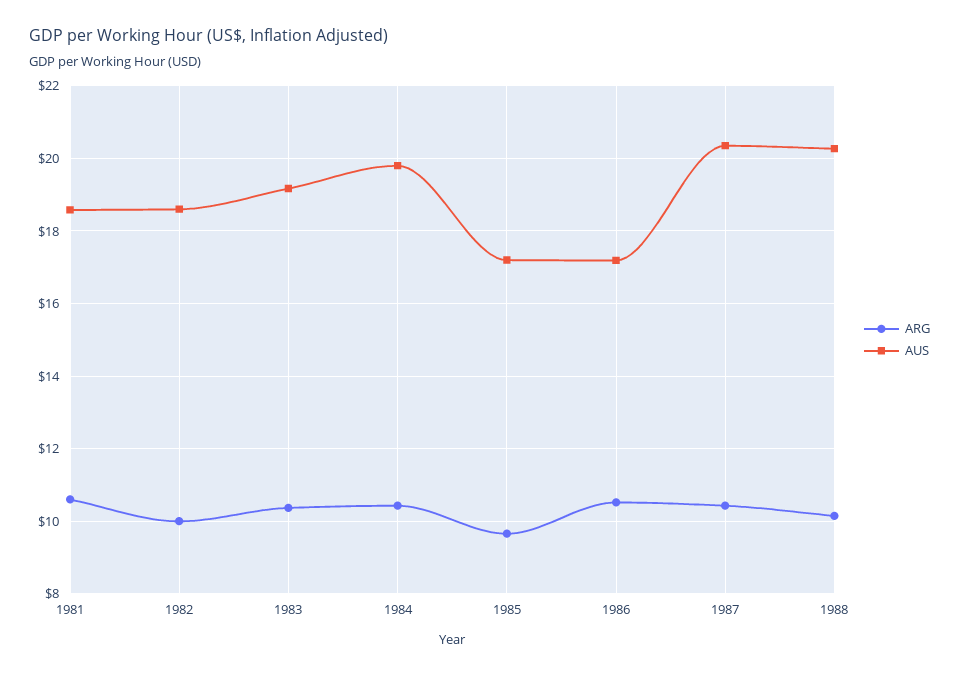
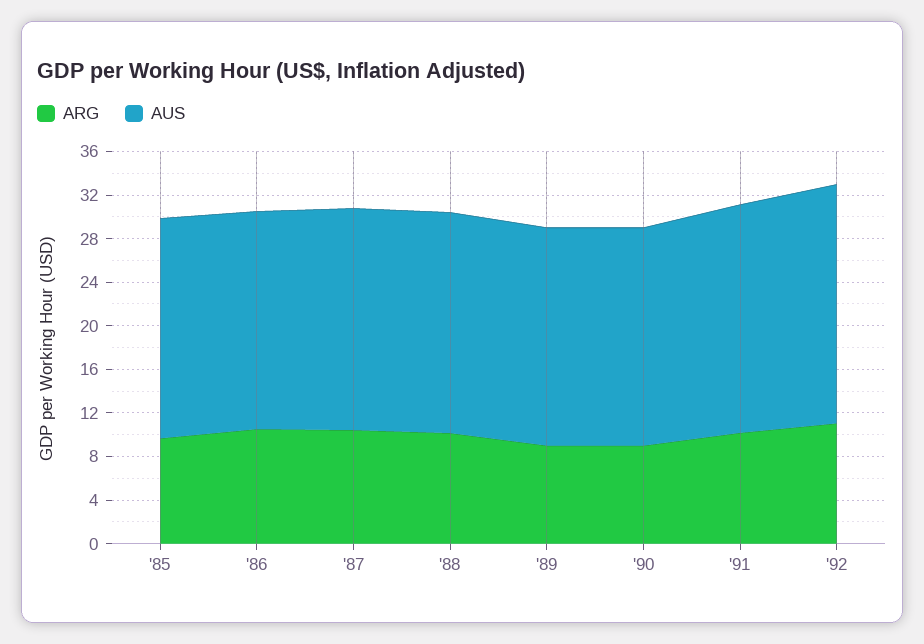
ARG, 1981: 10.6 -> none
AUS, 1981: 18.6 -> none
ARG, 1982: 10 -> none
AUS, 1982: 18.6 -> none
ARG, 1983: 10.4 -> none
AUS, 1983: 19.2 -> none
ARG, 1984: 10.4 -> none
AUS, 1984: 19.8 -> none
AUS, 1985: 17.2 -> 20
AUS, 1986: 17.2 -> 20
ARG, '89: none -> 9
AUS, '89: none -> 20
ARG, '90: none -> 9
AUS, '90: none -> 20
ARG, '91: none -> 10
AUS, '91: none -> 21
ARG, '92: none -> 11
AUS, '92: none -> 22

